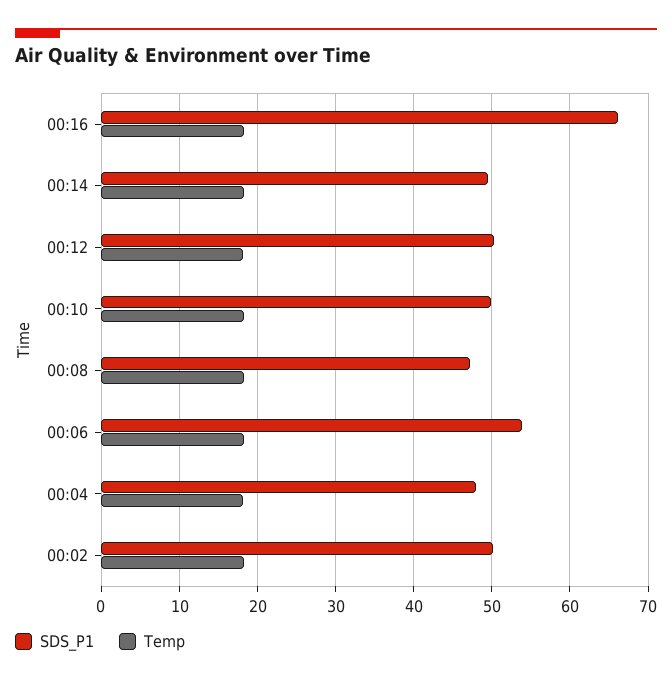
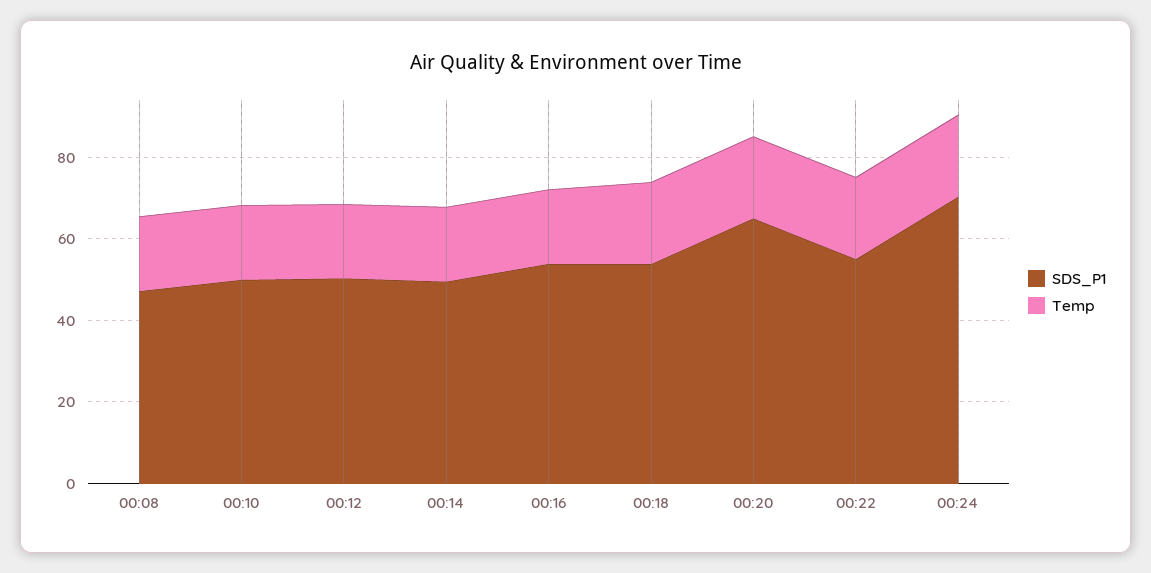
SDS_P1, 00:16: 66 -> 55
SDS_P1, 00:06: 54 -> none
Temp, 00:06: 18 -> none
SDS_P1, 00:04: 48 -> none
Temp, 00:04: 18 -> none
SDS_P1, 00:02: 50 -> none
Temp, 00:02: 18 -> none
SDS_P1, 00:18: none -> 55
Temp, 00:18: none -> 20
SDS_P1, 00:20: none -> 65
Temp, 00:20: none -> 20
SDS_P1, 00:22: none -> 55
Temp, 00:22: none -> 20
SDS_P1, 00:24: none -> 70
Temp, 00:24: none -> 20

